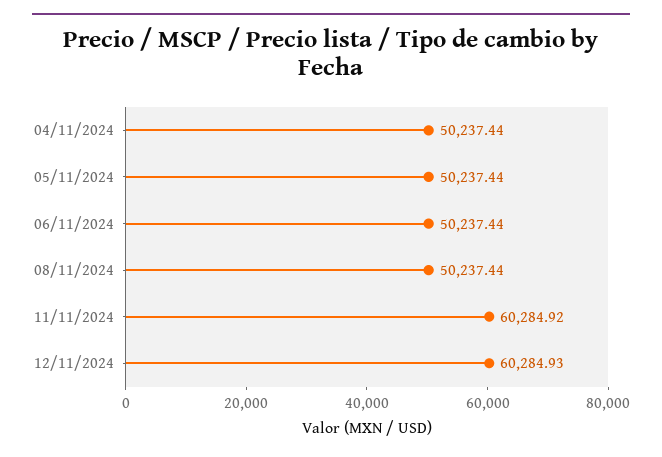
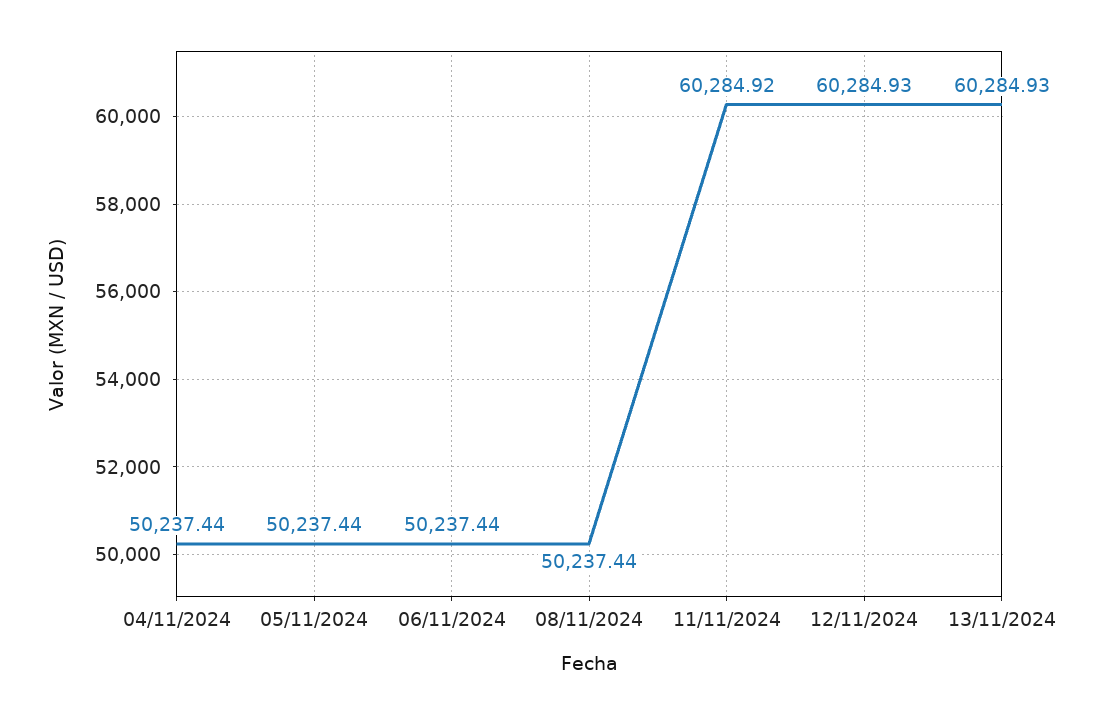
13/11/2024: none -> 60284.93

